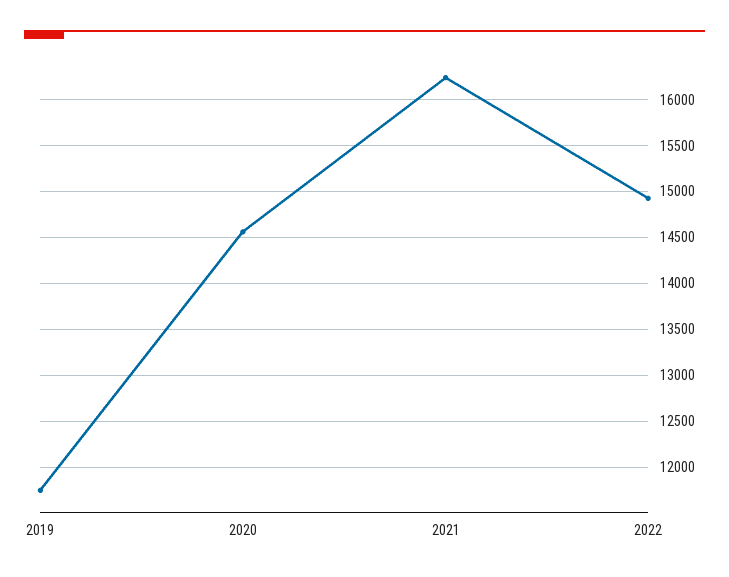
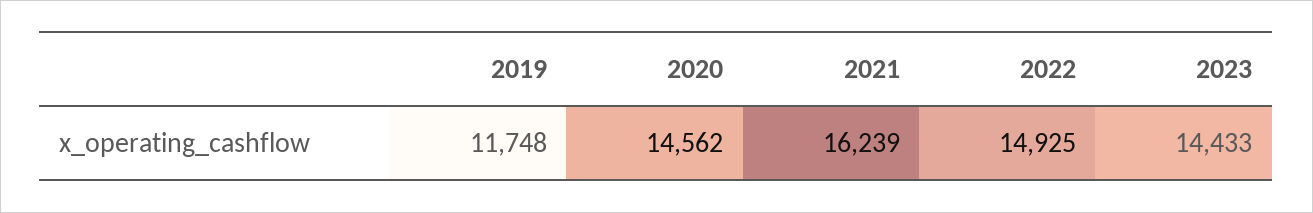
2023: none -> 14433

